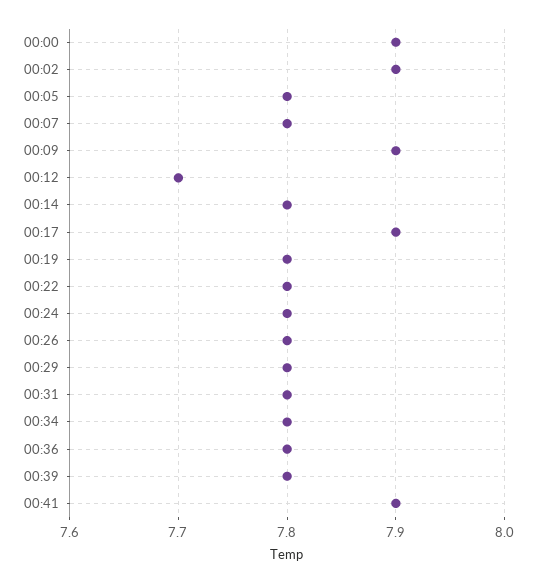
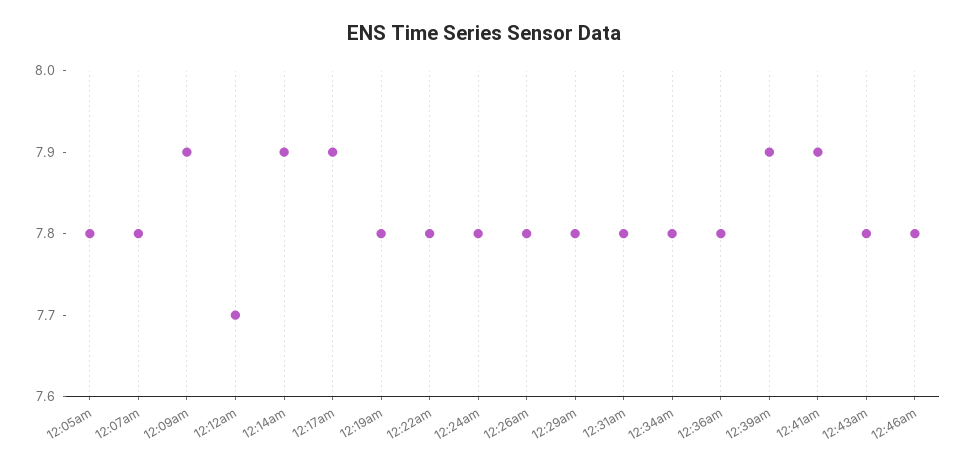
00:00: 7.9 -> none
00:02: 7.9 -> none
00:14: 7.8 -> 7.9
00:39: 7.8 -> 7.9
12:43am: none -> 7.8
12:46am: none -> 7.8

